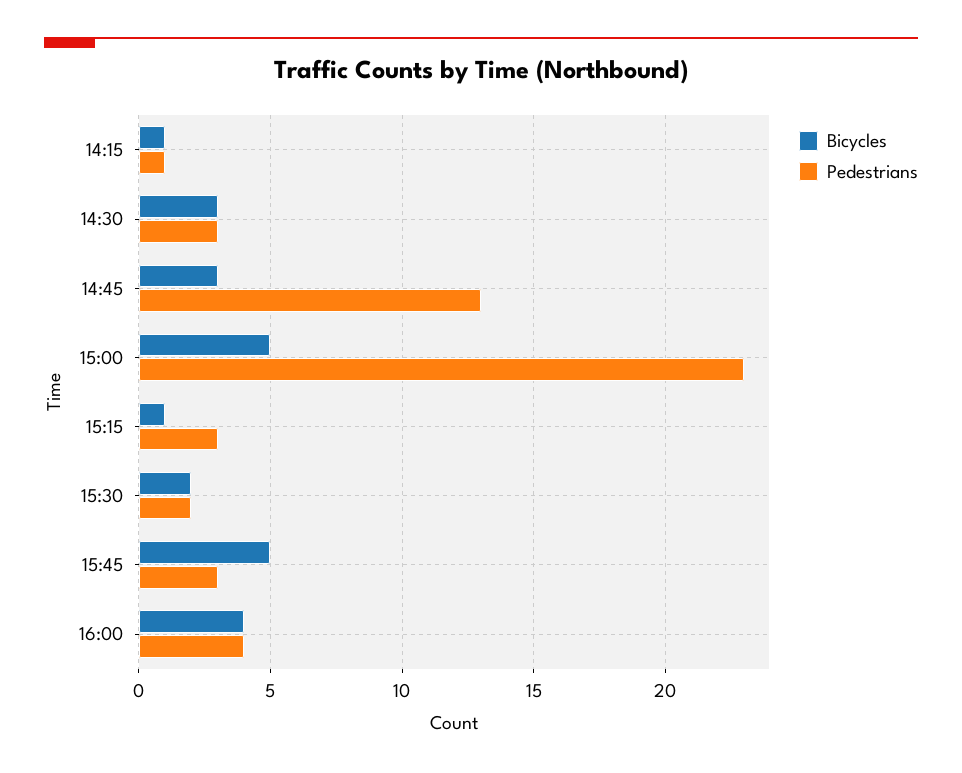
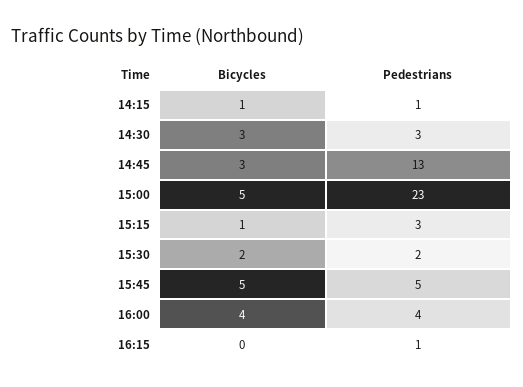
Pedestrians, 15:45: 3 -> 5
Bicycles, 16:15: none -> 0
Pedestrians, 16:15: none -> 1

